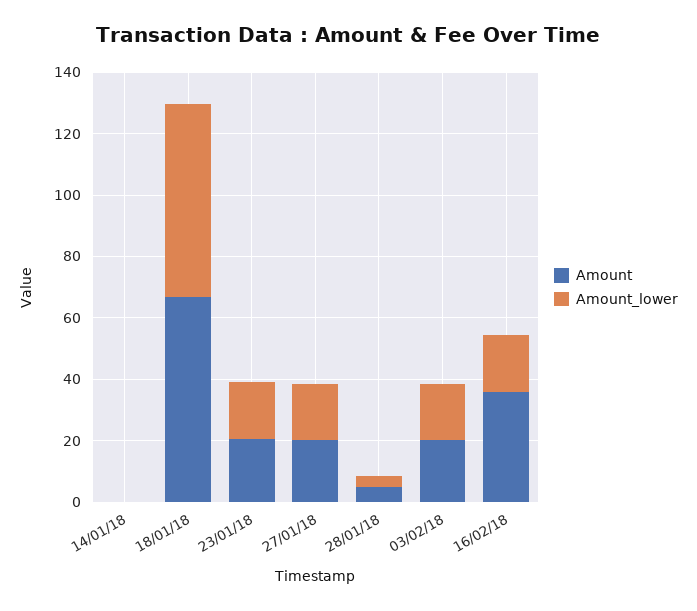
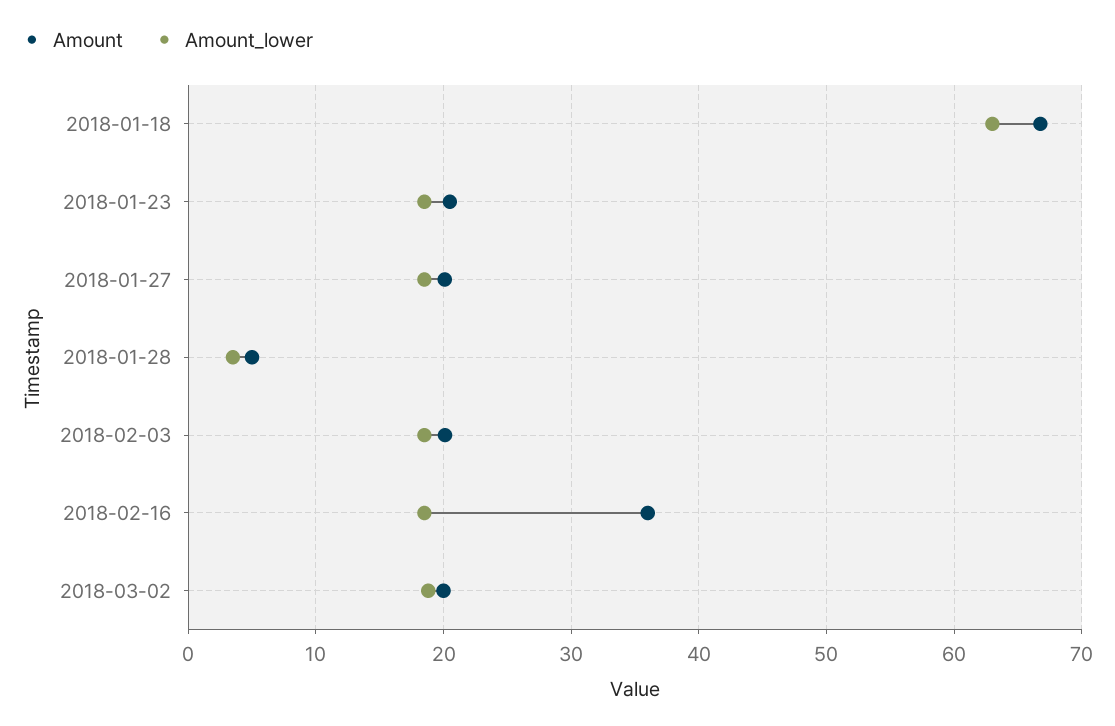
Amount, 14/01/18: 0 -> none
Amount_lower, 14/01/18: 0 -> none
Amount, 2018-03-02: none -> 20
Amount_lower, 2018-03-02: none -> 19

